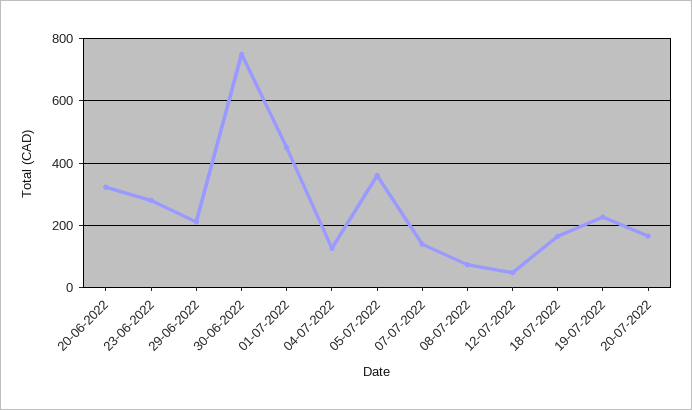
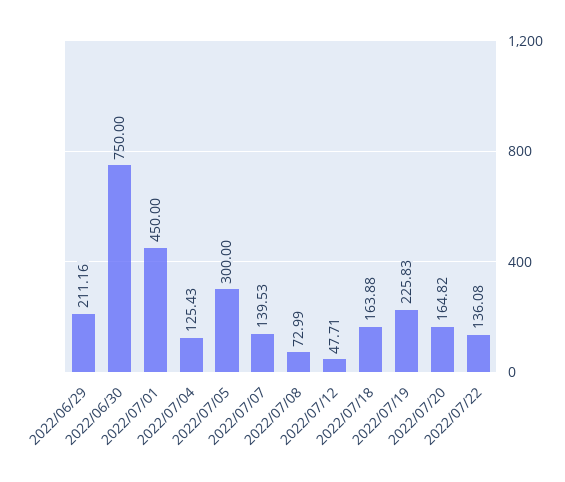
20-06-2022: 320 -> none
23-06-2022: 280 -> none
05-07-2022: 360 -> 300
2022/07/22: none -> 136.08

